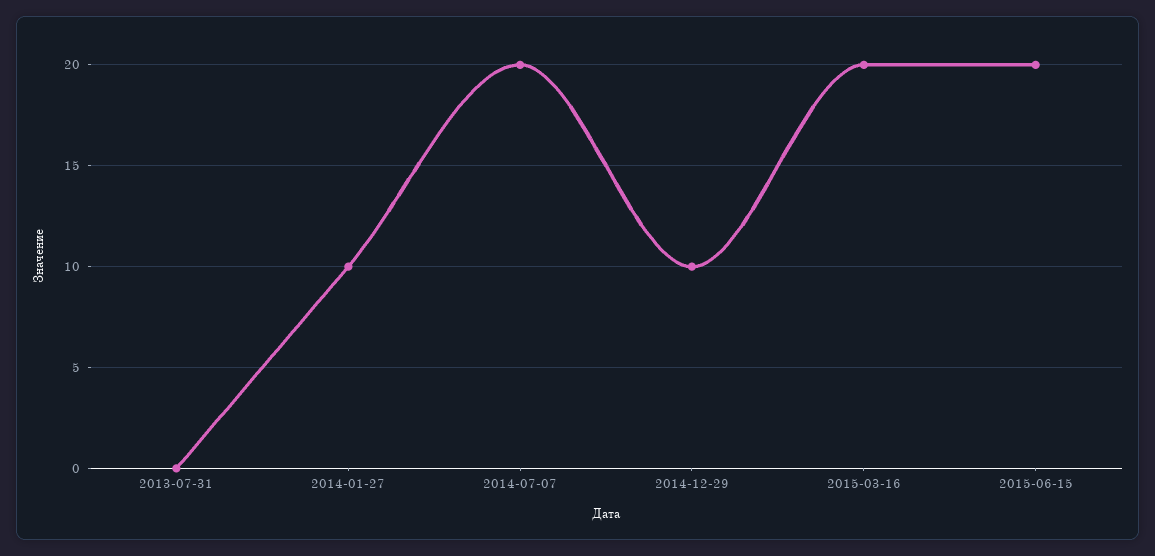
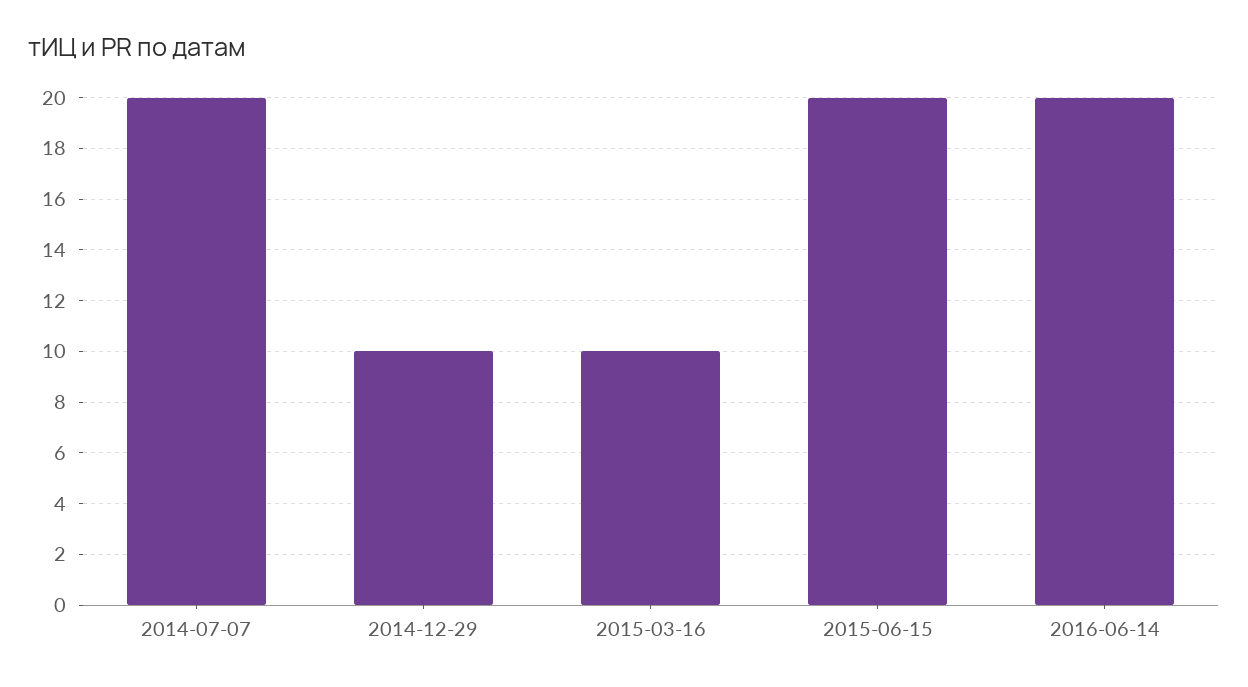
2013-07-31: 0 -> none
2014-01-27: 10 -> none
2015-03-16: 20 -> 10
2016-06-14: none -> 20

